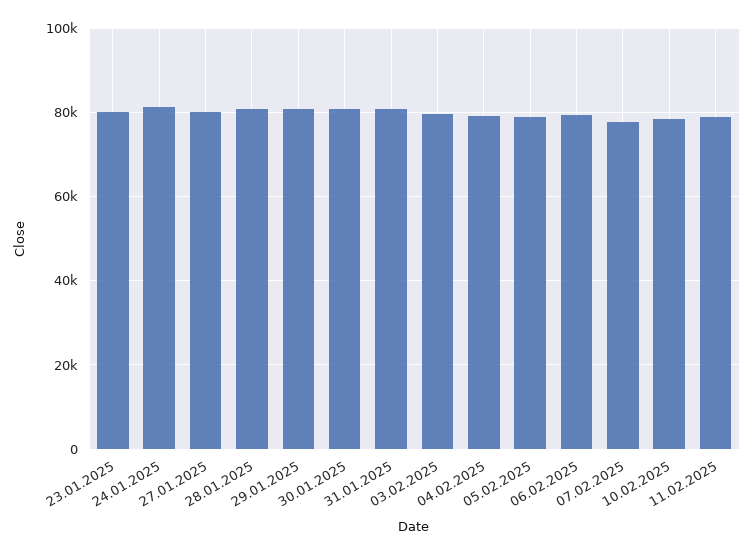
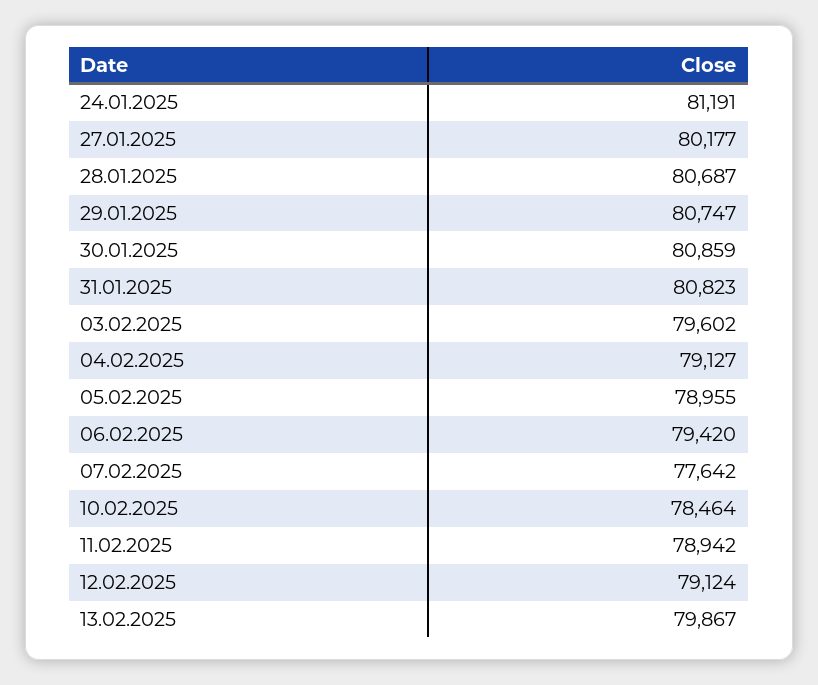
23.01.2025: 80000 -> none
12.02.2025: none -> 79124
13.02.2025: none -> 79867

